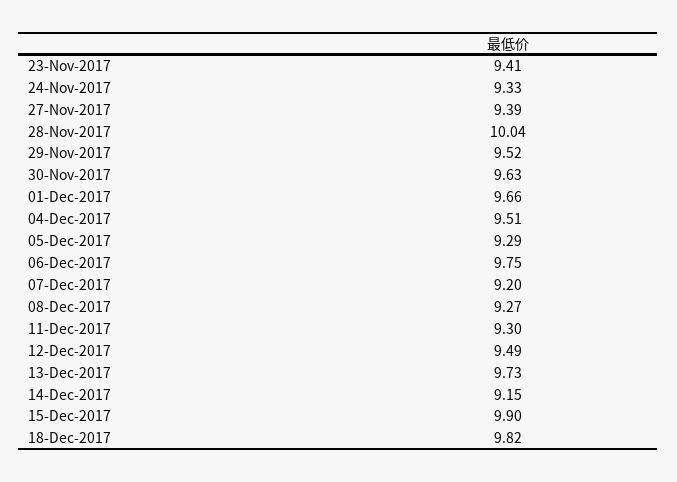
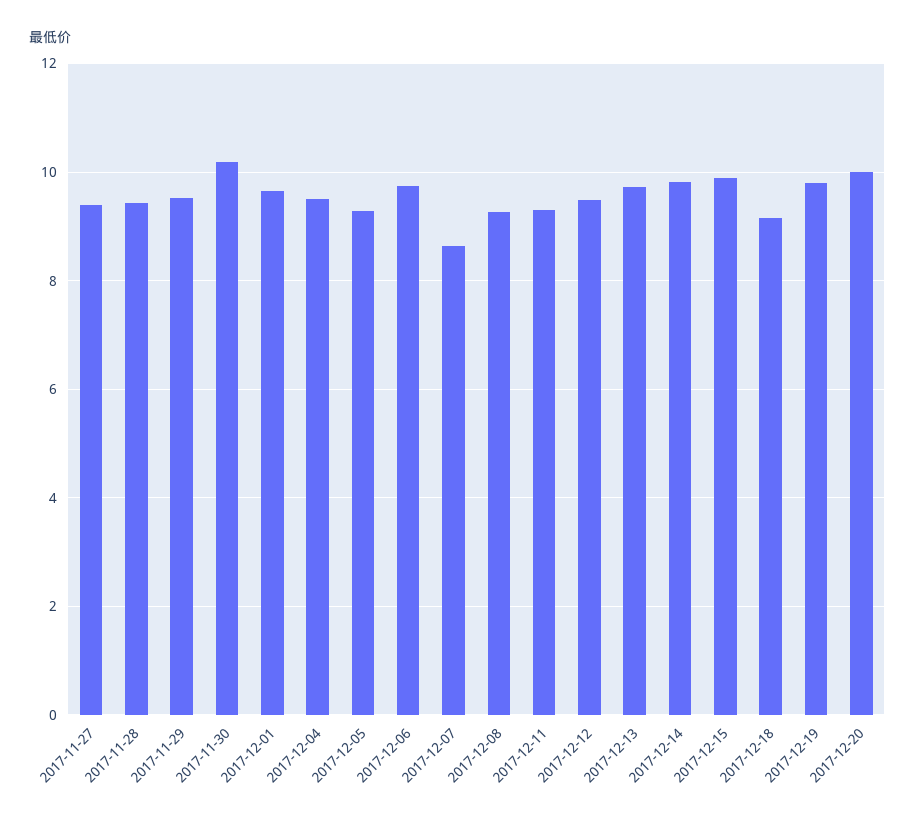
23-Nov-2017: 9.41 -> none
24-Nov-2017: 9.33 -> none
28-Nov-2017: 10.04 -> 9.4
30-Nov-2017: 9.63 -> 10.2
07-Dec-2017: 9.2 -> 8.6
14-Dec-2017: 9.15 -> 9.8
18-Dec-2017: 9.82 -> 9.2
2017-12-19: none -> 9.8
2017-12-20: none -> 10

